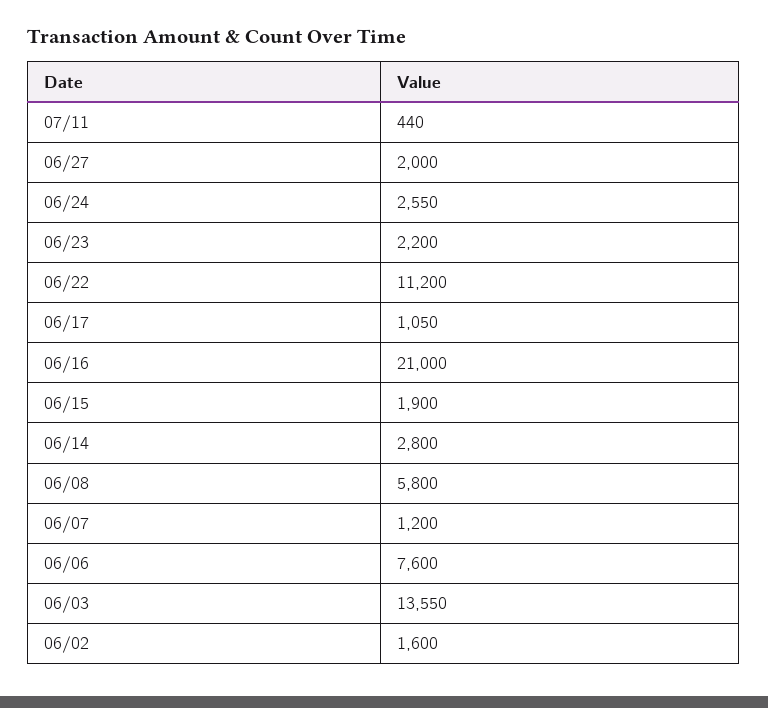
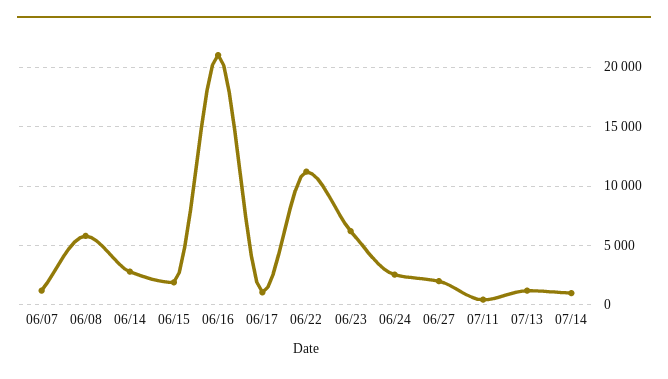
06/23: 2200 -> 6000
06/06: 7600 -> none
06/03: 13550 -> none
06/02: 1600 -> none
07/13: none -> 1000
07/14: none -> 1000

